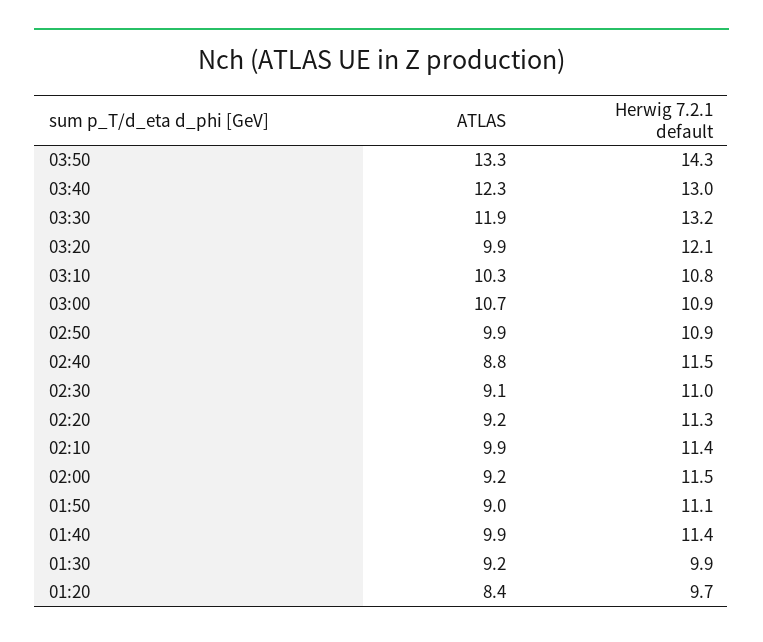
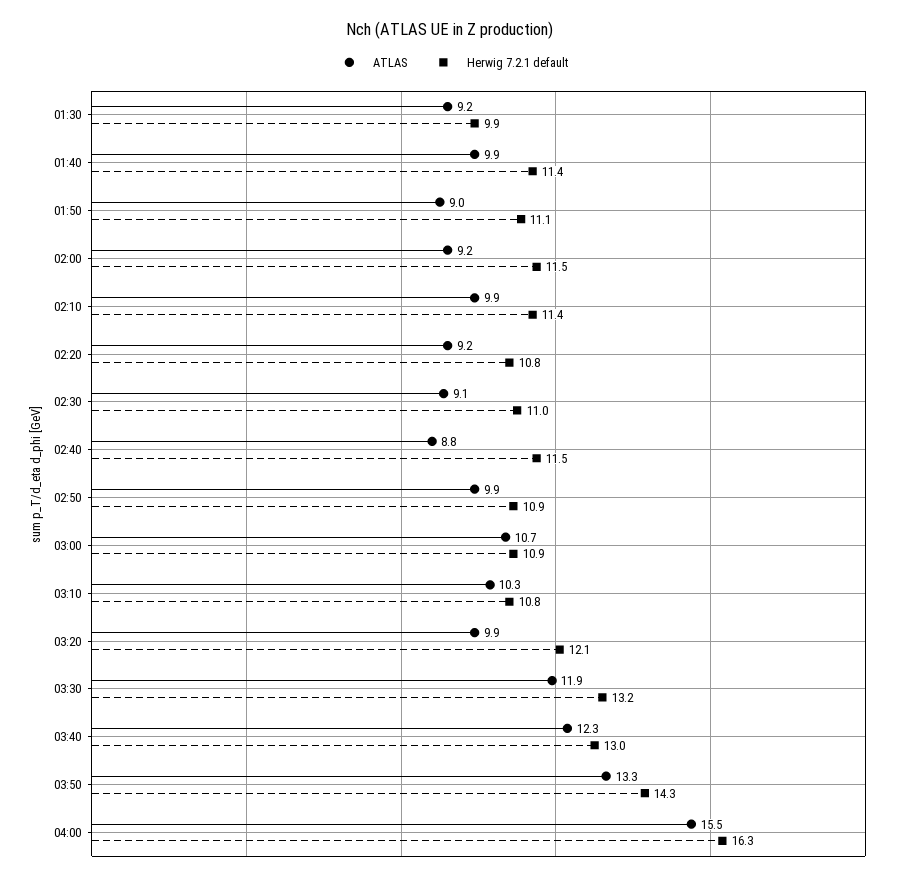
Herwig 7.2.1 default, 02:20: 11.3 -> 10.8
ATLAS, 01:20: 8.4 -> none
Herwig 7.2.1 default, 01:20: 9.7 -> none
ATLAS, 04:00: none -> 15.5
Herwig 7.2.1 default, 04:00: none -> 16.3

